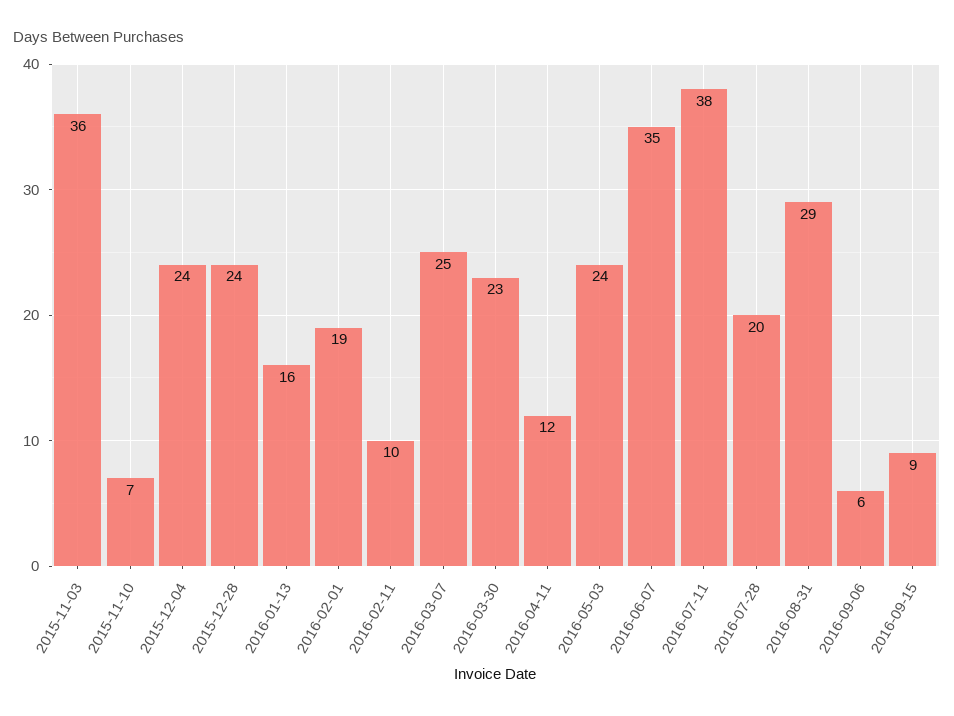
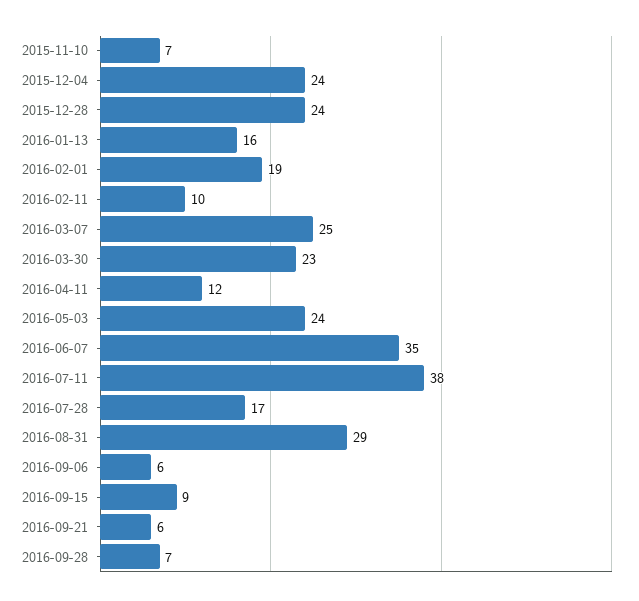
2015-11-03: 36 -> none
2016-07-28: 20 -> 17
2016-09-21: none -> 6
2016-09-28: none -> 7

